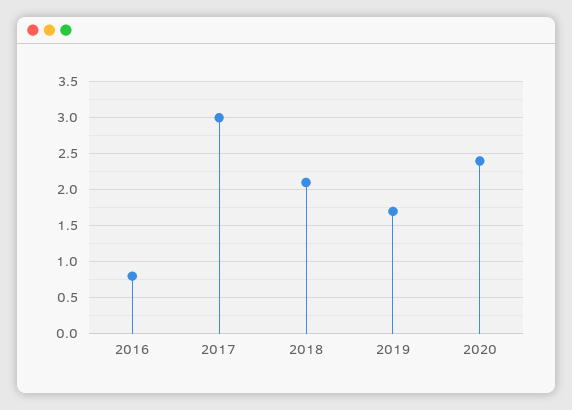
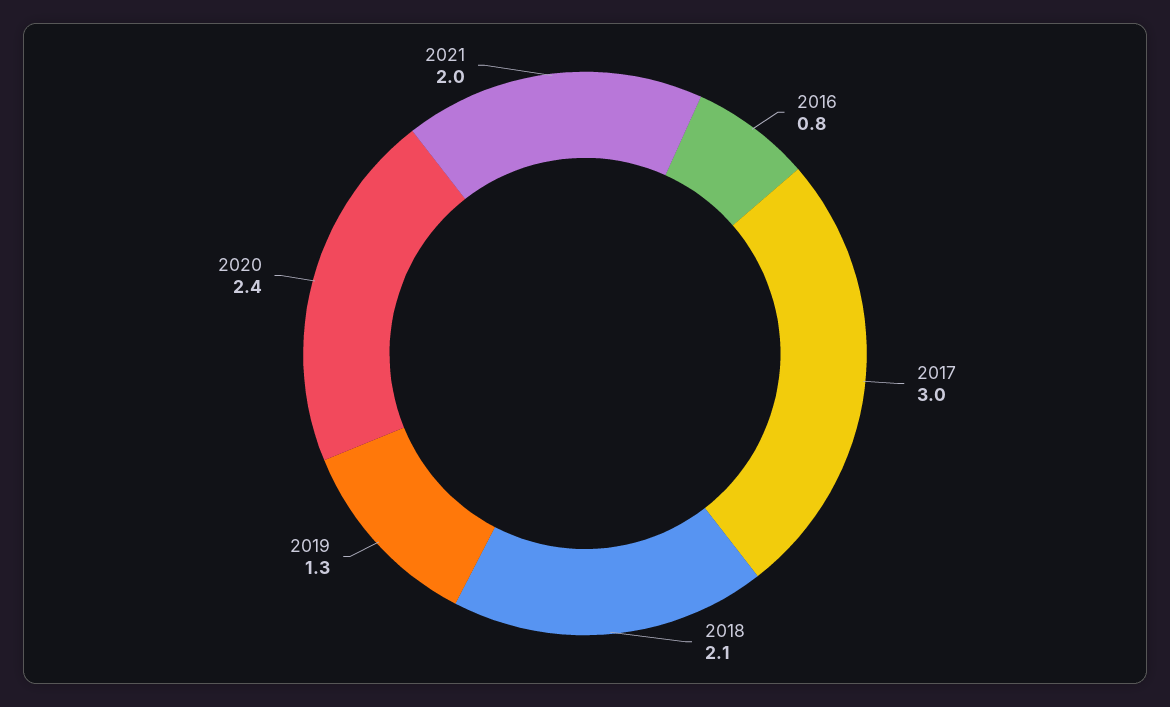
2019: 1.7 -> 1.3
2021: none -> 2

